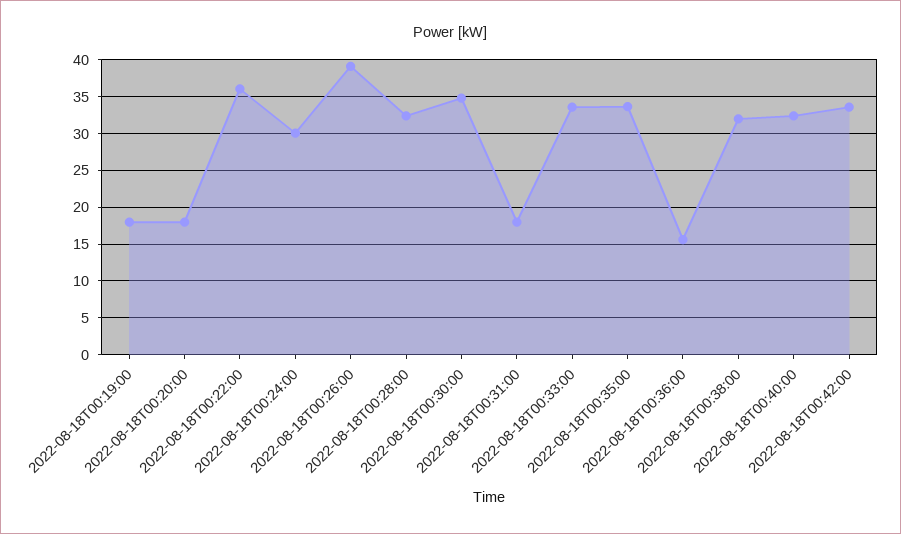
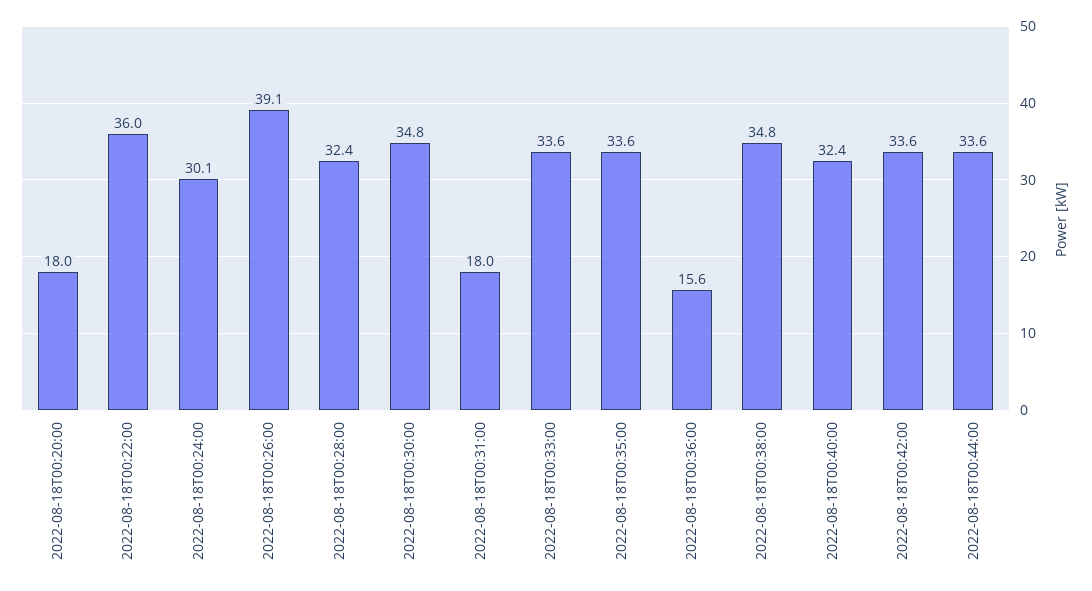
2022-08-18T00:19:00: 18 -> none
2022-08-18T00:38:00: 32 -> 34.8
2022-08-18T00:44:00: none -> 33.6

